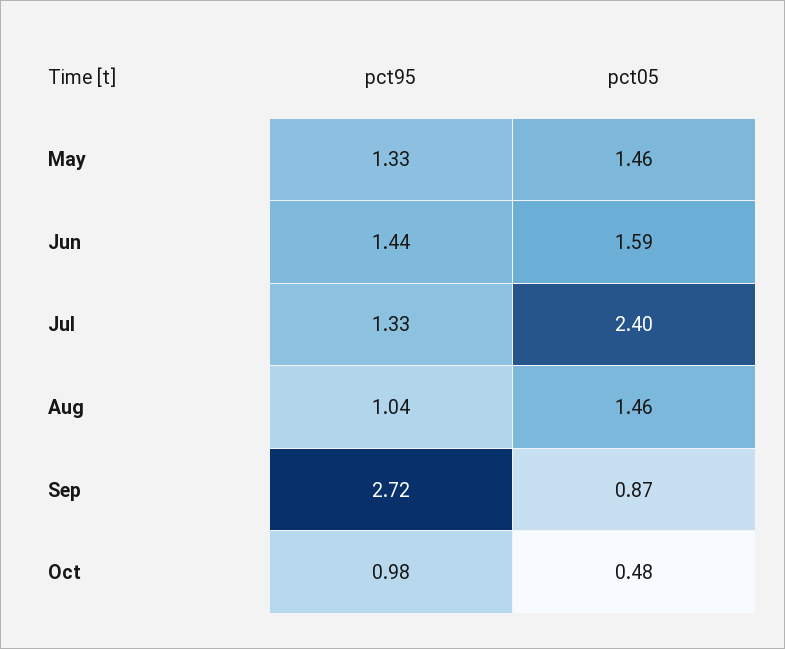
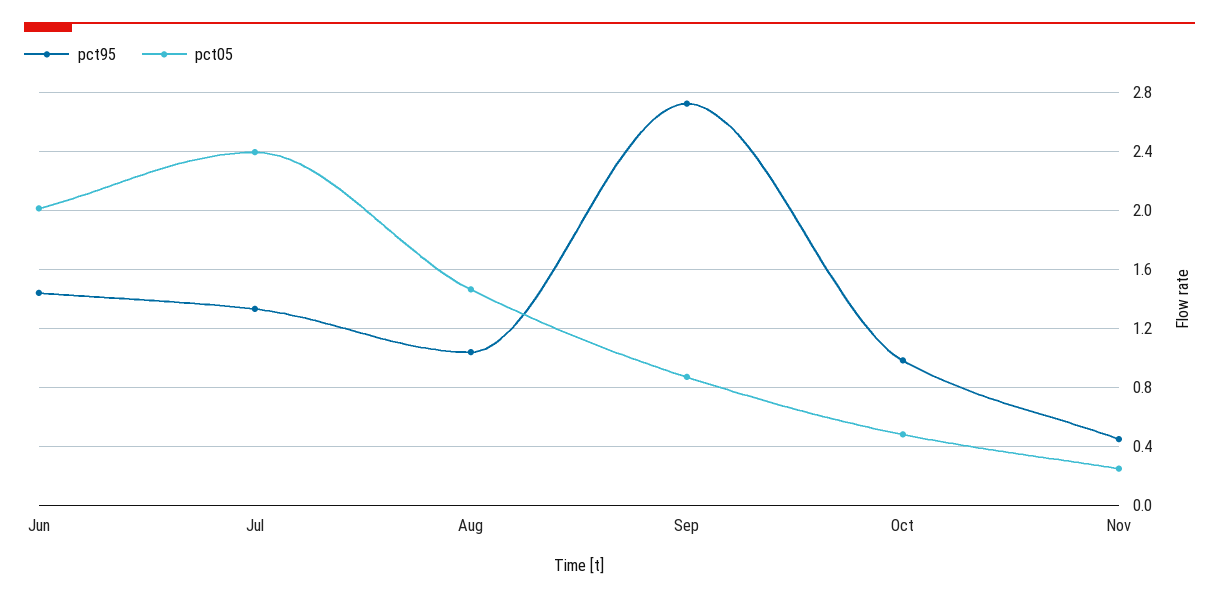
pct95, May: 1.33 -> none
pct05, May: 1.46 -> none
pct05, Jun: 1.59 -> 2
pct95, Nov: none -> 0.45
pct05, Nov: none -> 0.25

